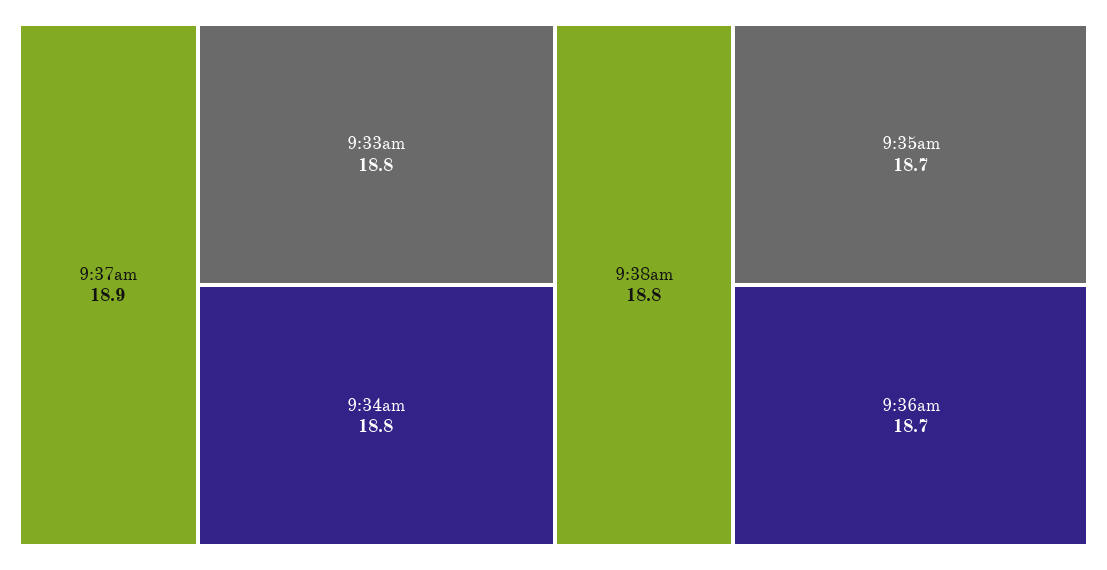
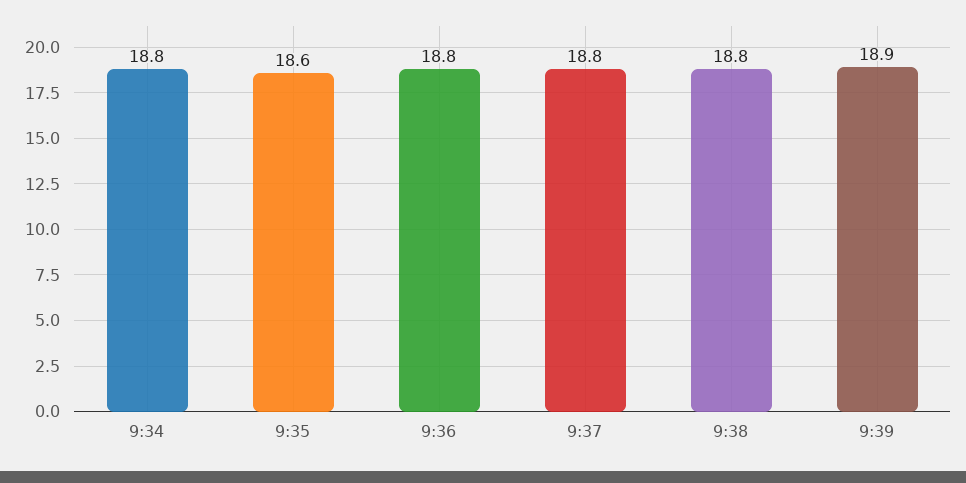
9:37am: 18.9 -> 18.8
9:33am: 18.8 -> none
9:35am: 18.7 -> 18.6
9:36am: 18.7 -> 18.8
9:39: none -> 18.9

